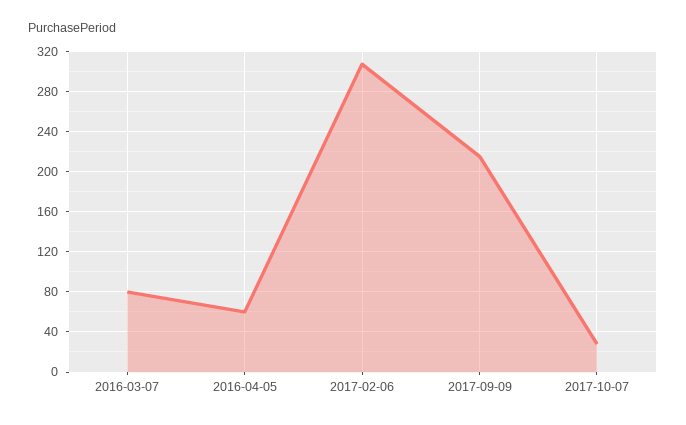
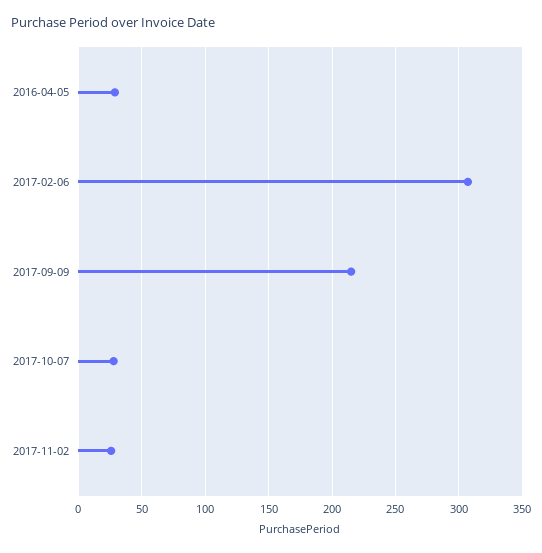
2016-03-07: 80 -> none
2016-04-05: 60 -> 30
2017-11-02: none -> 25

